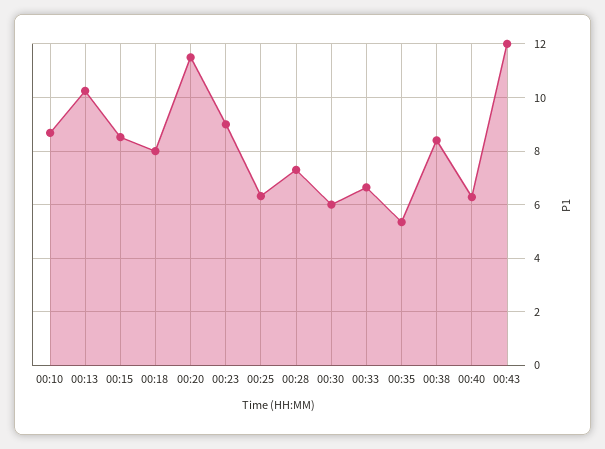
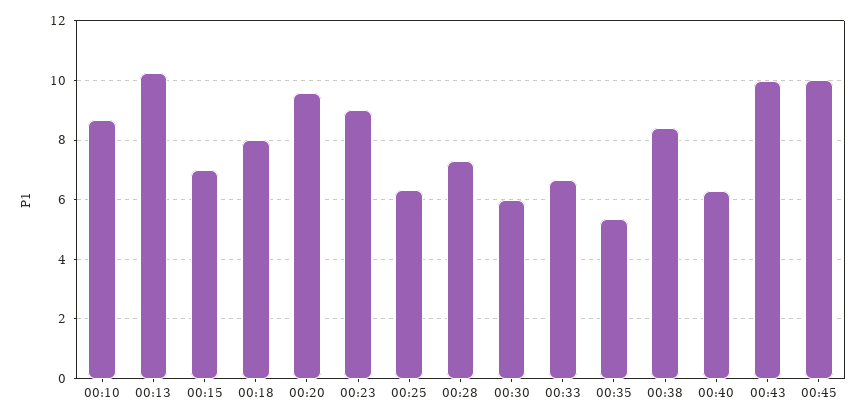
00:15: 8.5 -> 7
00:20: 11.5 -> 9.5
00:43: 12 -> 10
00:45: none -> 10

